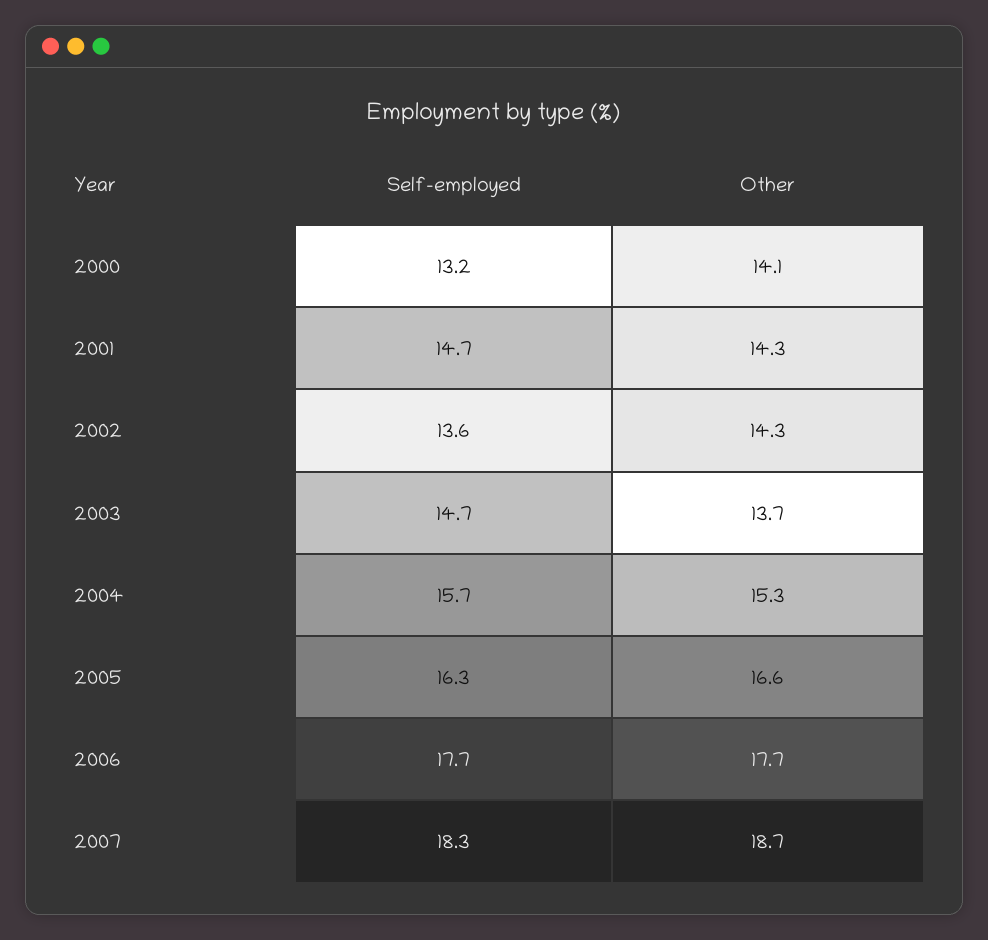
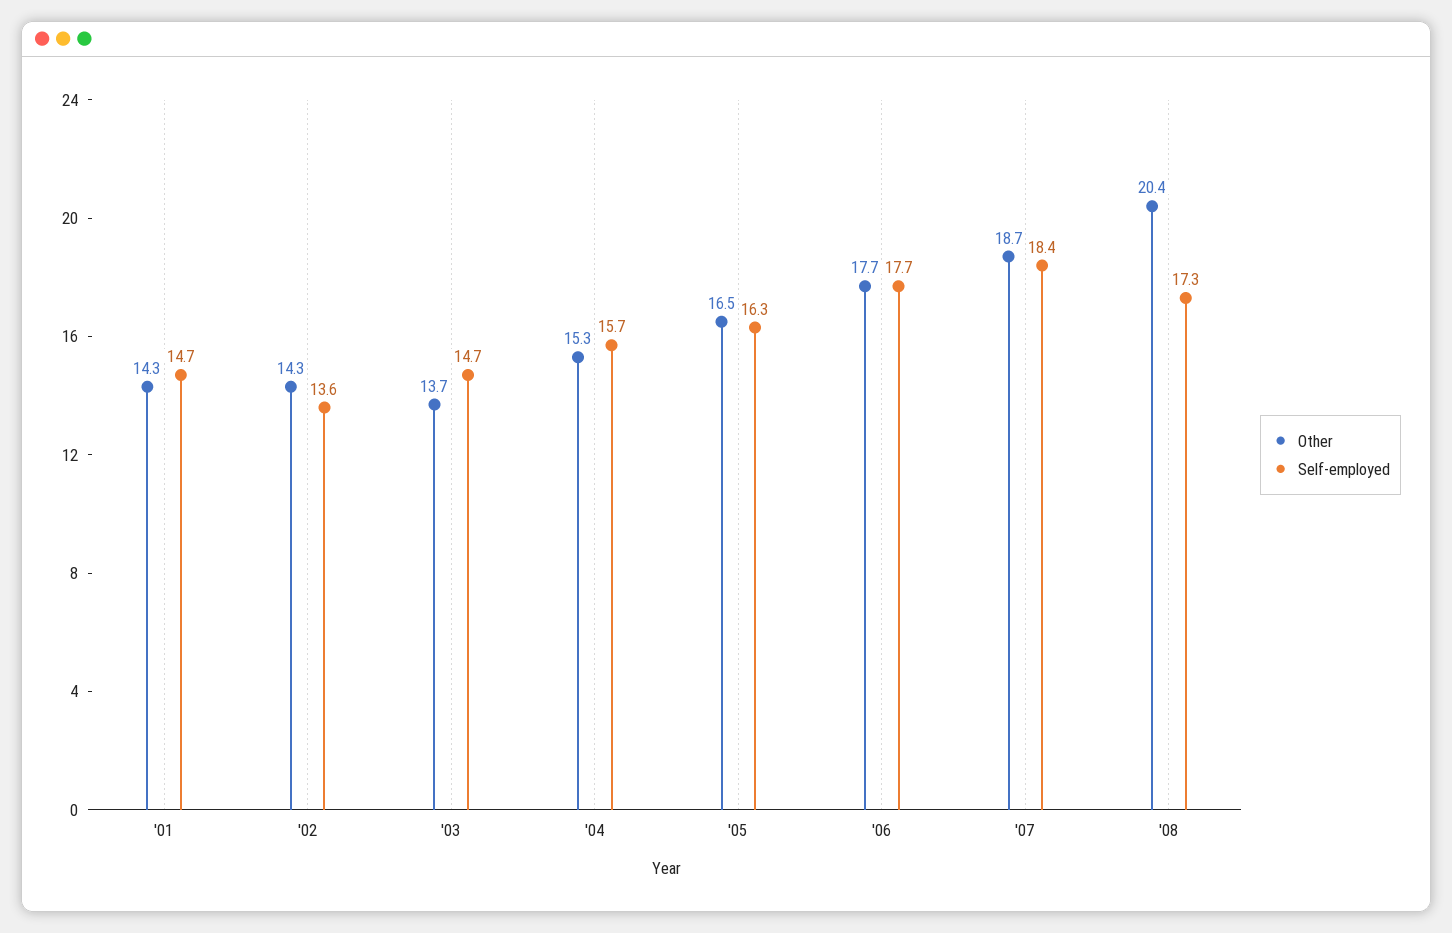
Self-employed, 2000: 13.2 -> none
Other, 2000: 14.1 -> none
Other, 2005: 16.6 -> 16.5
Self-employed, 2007: 18.3 -> 18.4
Other, '08: none -> 20.4
Self-employed, '08: none -> 17.3

